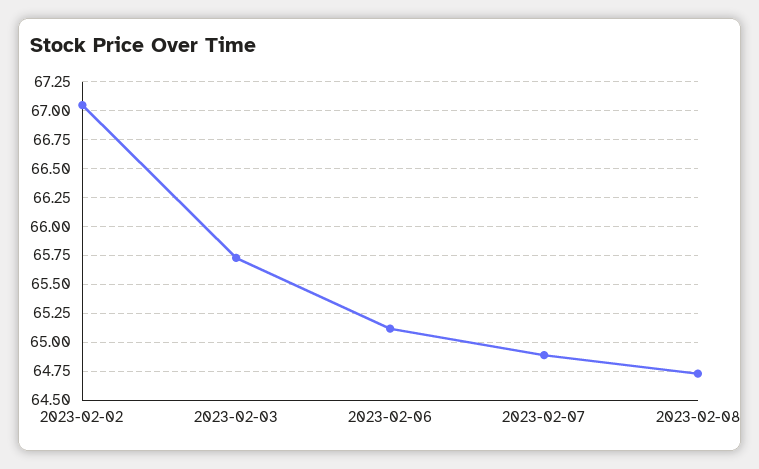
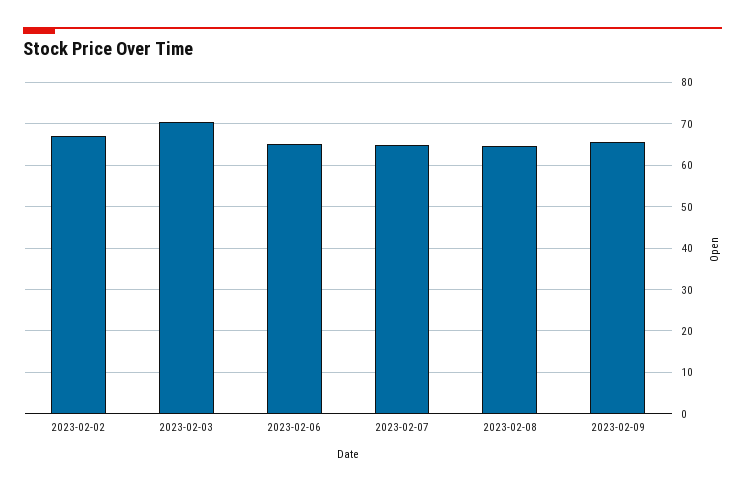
2023-02-03: 65.75 -> 70
2023-02-09: none -> 66

